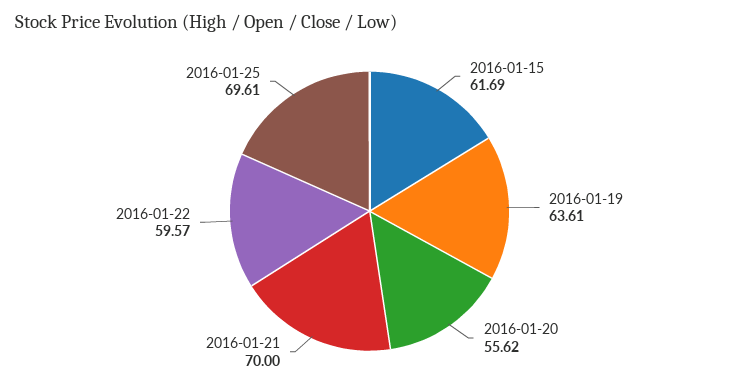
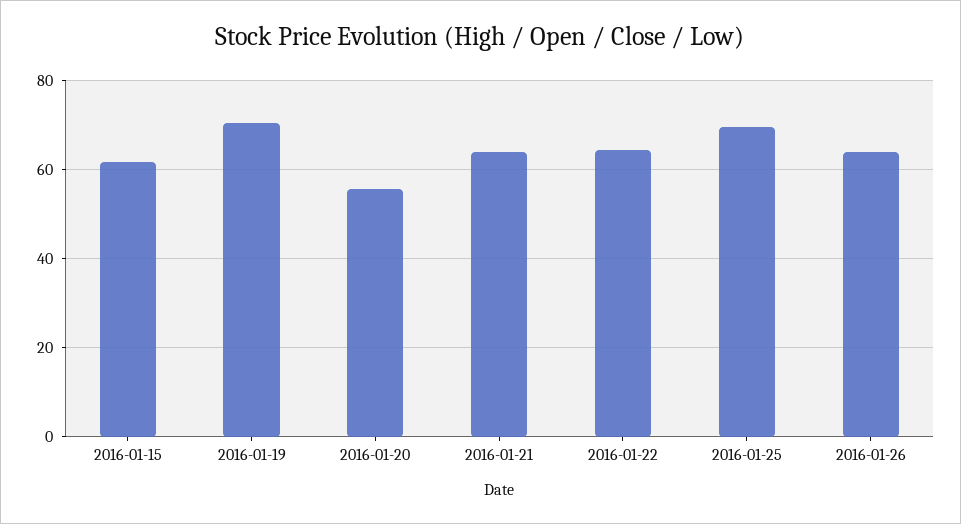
2016-01-19: 63.61 -> 70
2016-01-21: 70 -> 64
2016-01-22: 59.57 -> 64
2016-01-26: none -> 64

